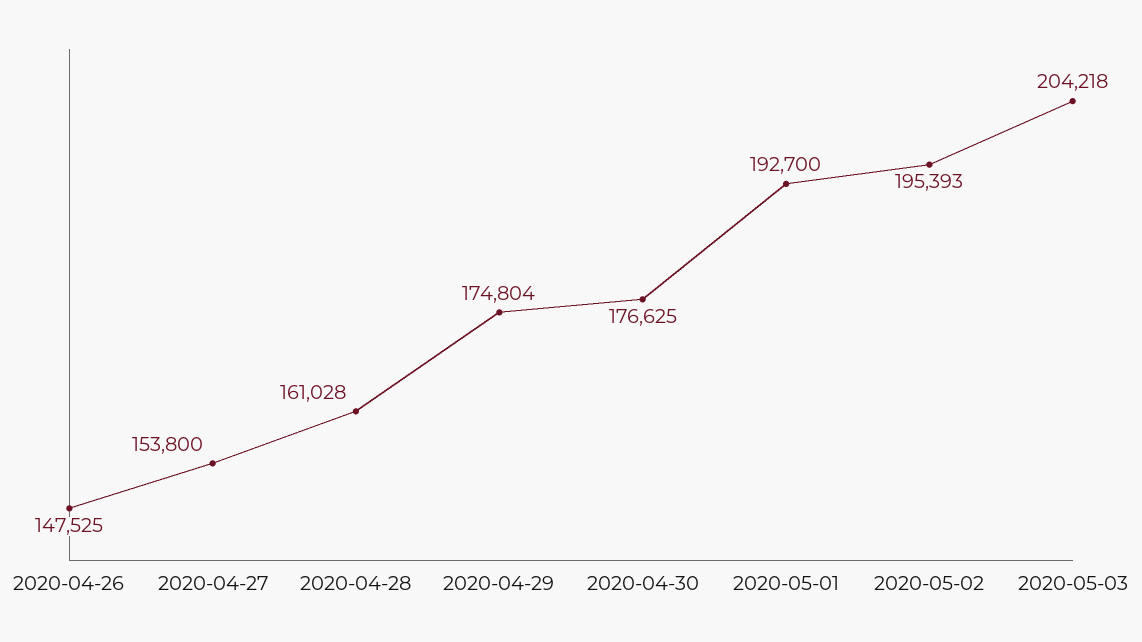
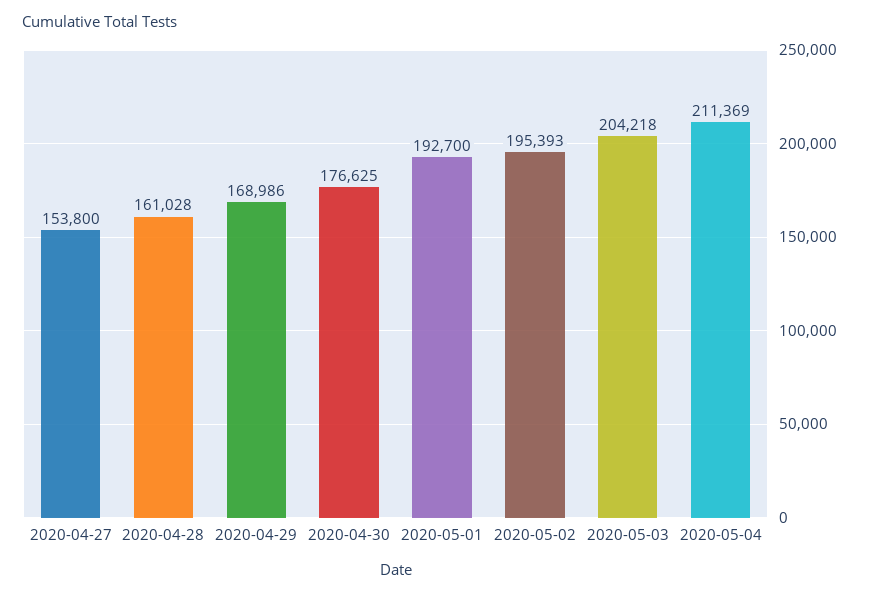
2020-04-26: 147525 -> none
2020-04-29: 174804 -> 168986
2020-05-04: none -> 211369

